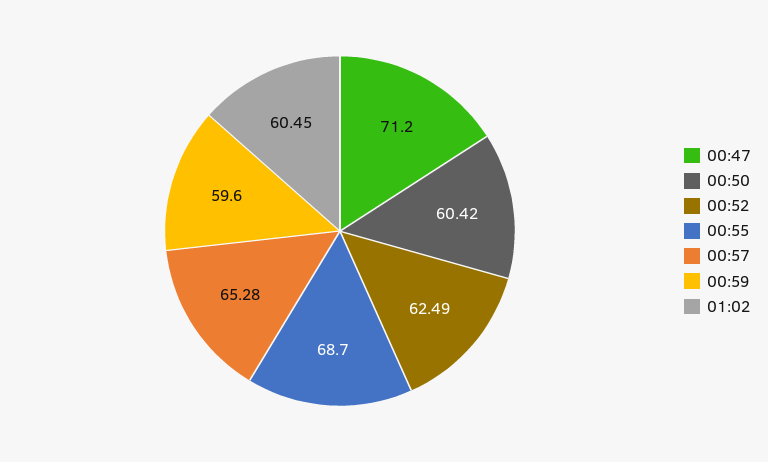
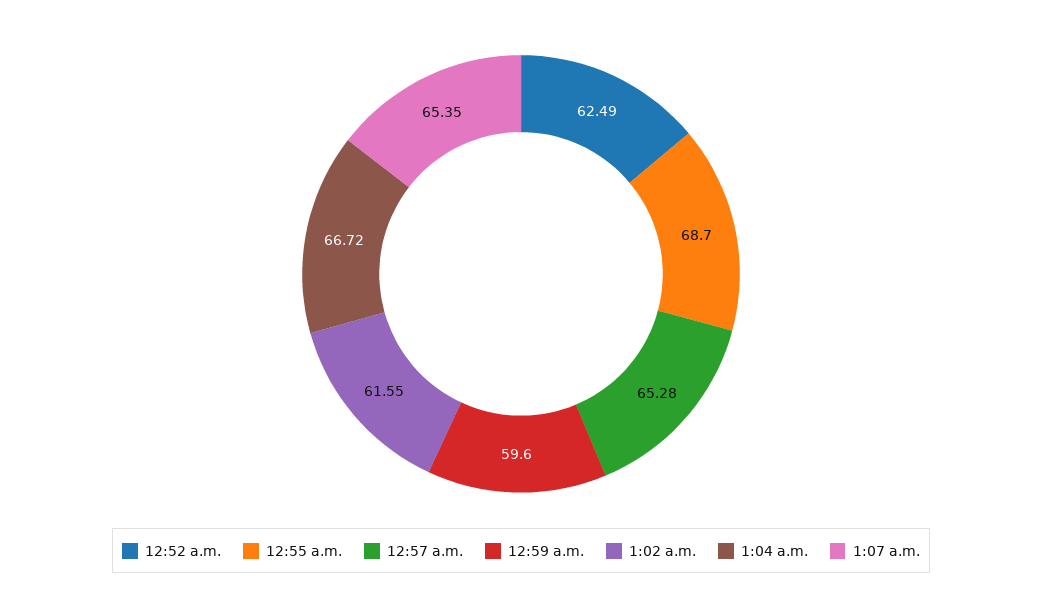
00:47: 71.2 -> none
00:50: 60.42 -> none
01:02: 60.45 -> 61.55
1:04 a.m.: none -> 66.72
1:07 a.m.: none -> 65.35

